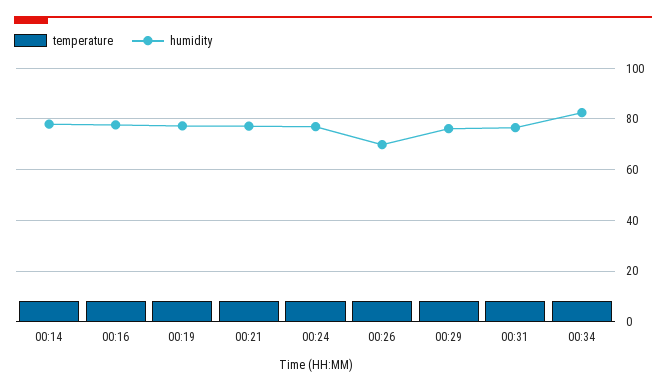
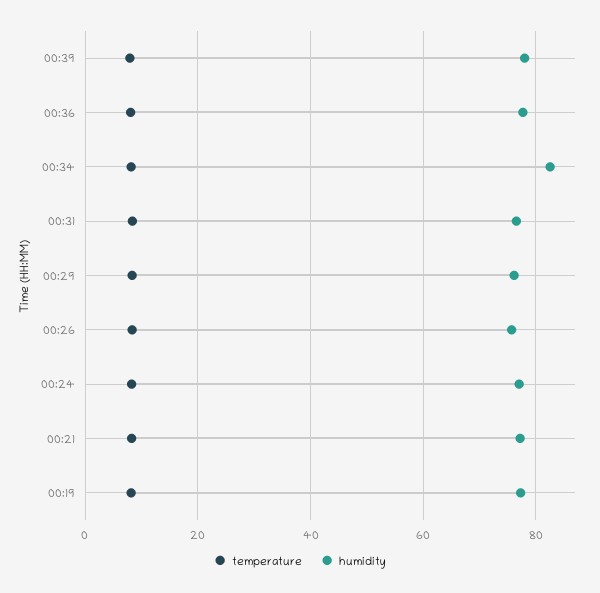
temperature, 00:14: 7.5 -> none
humidity, 00:14: 77.5 -> none
temperature, 00:16: 7.5 -> none
humidity, 00:16: 77.5 -> none
humidity, 00:26: 70 -> 76
temperature, 00:39: none -> 8
humidity, 00:39: none -> 78
temperature, 00:36: none -> 8
humidity, 00:36: none -> 78

